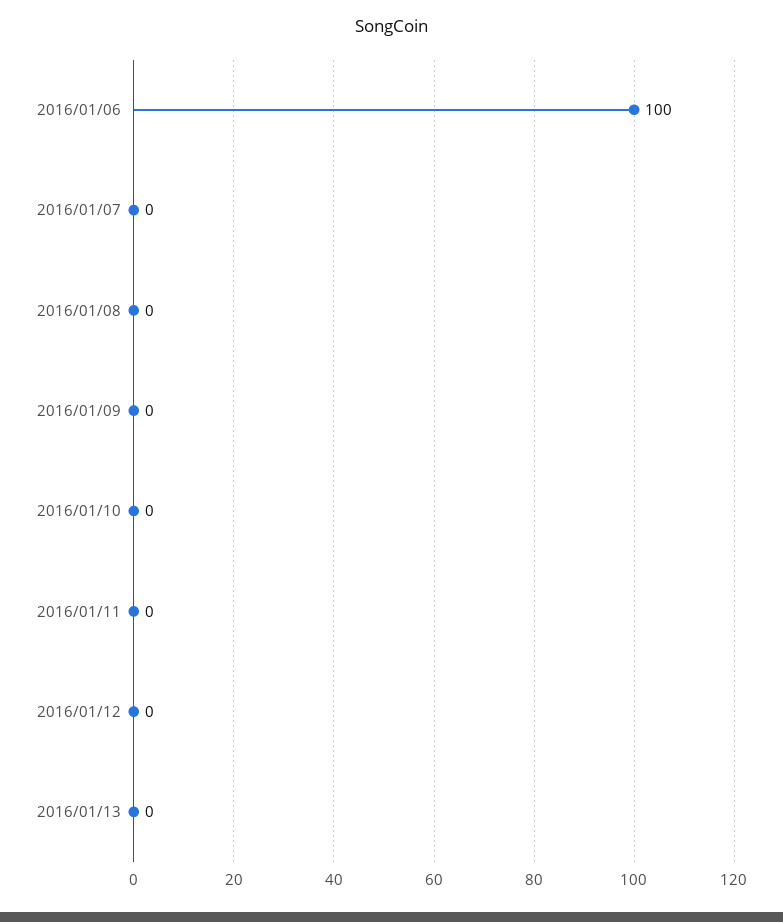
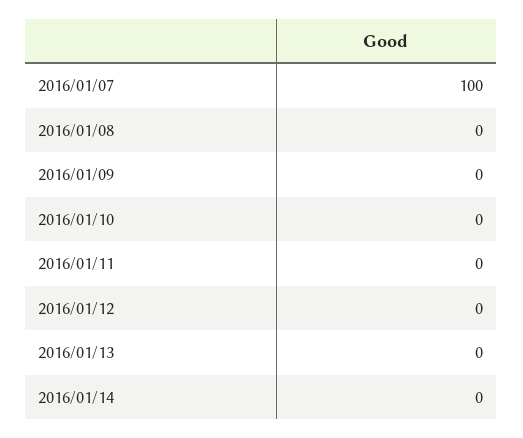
2016/01/06: 100 -> none
2016/01/07: 0 -> 100
2016/01/14: none -> 0

